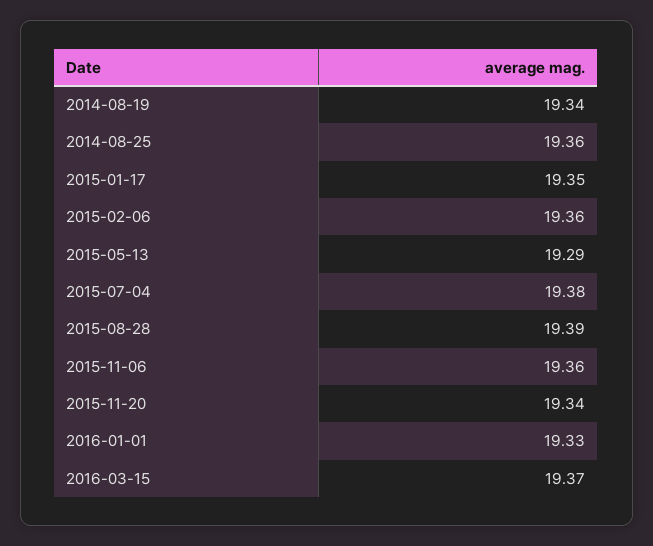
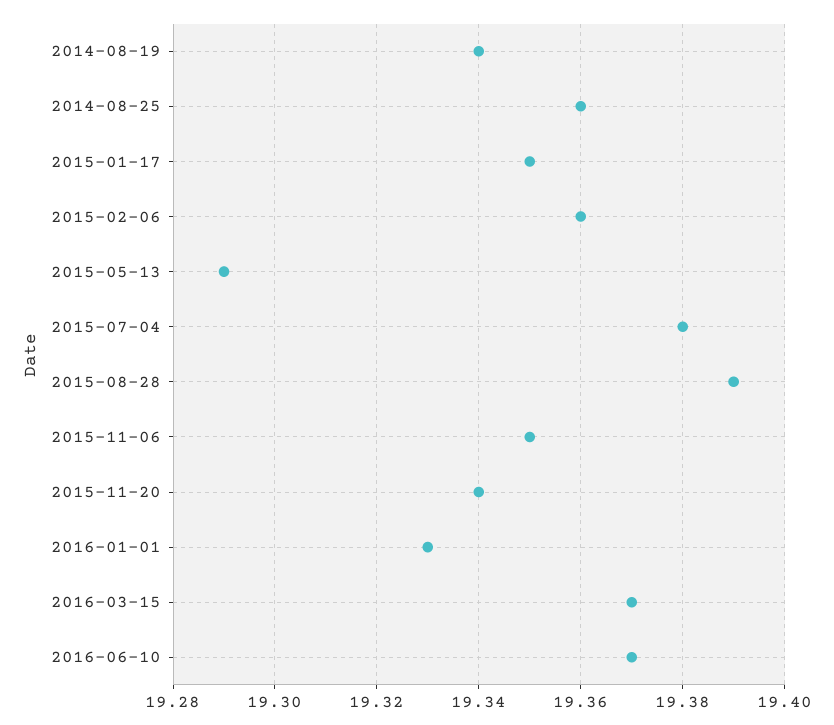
2015-11-06: 19.36 -> 19.35
2016-06-10: none -> 19.37

